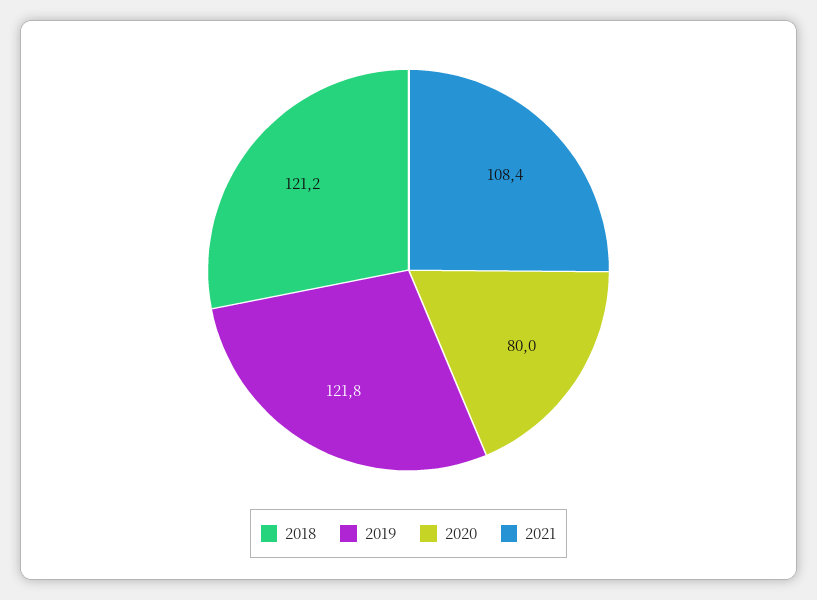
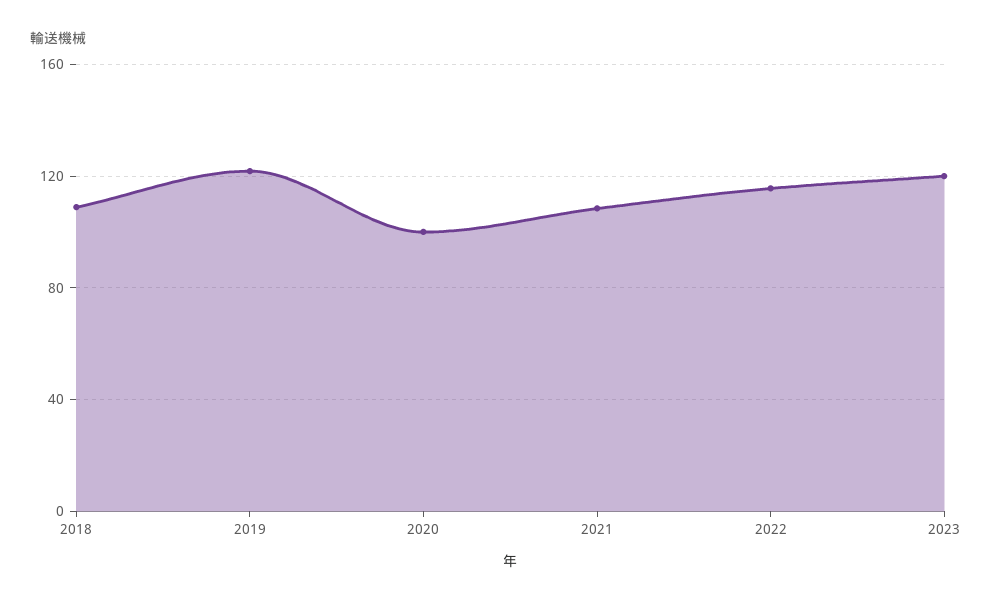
2018: 121.2 -> 110
2020: 80 -> 100
2022: none -> 115
2023: none -> 120

